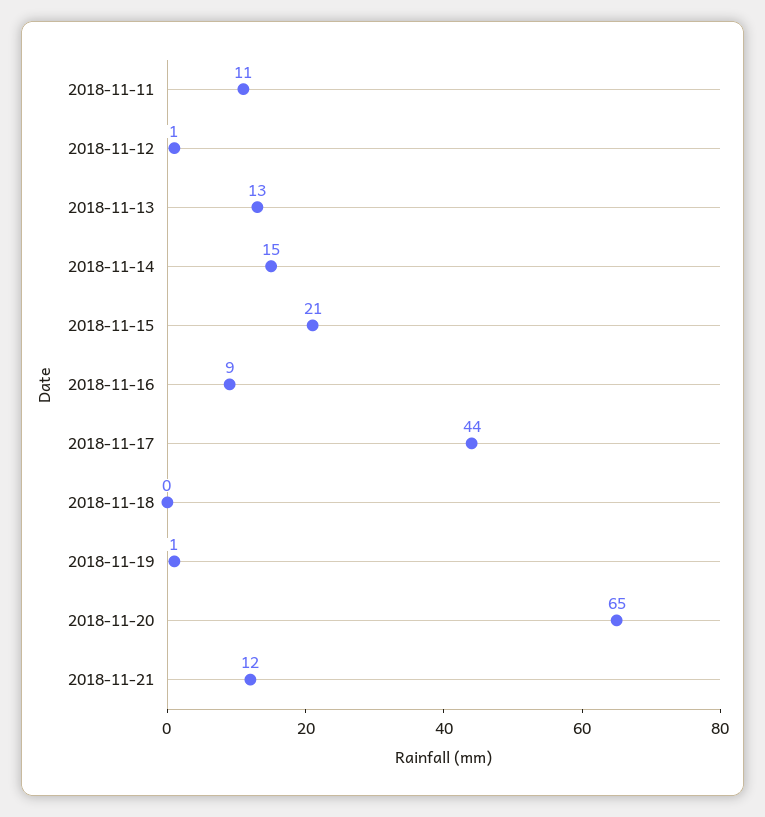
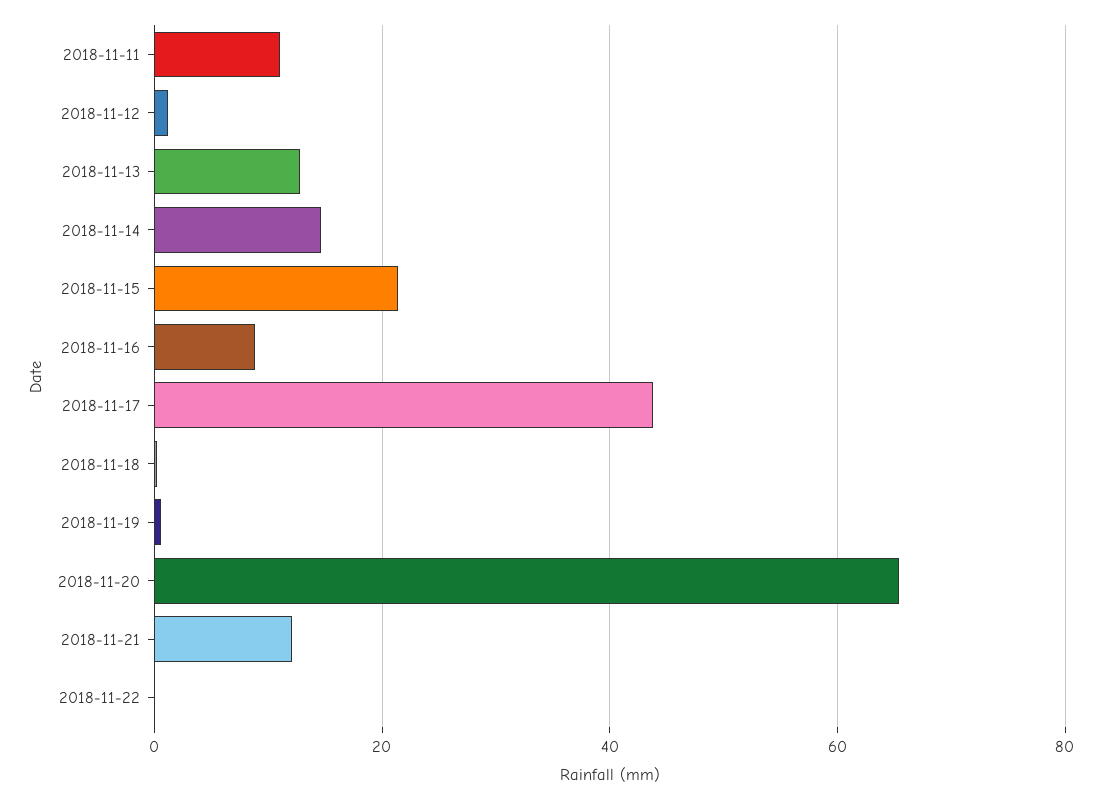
2018-11-22: none -> 0

